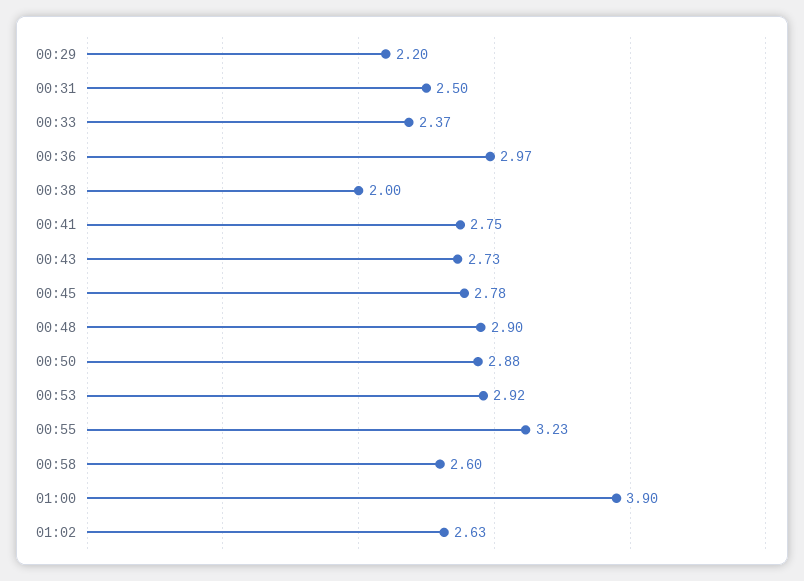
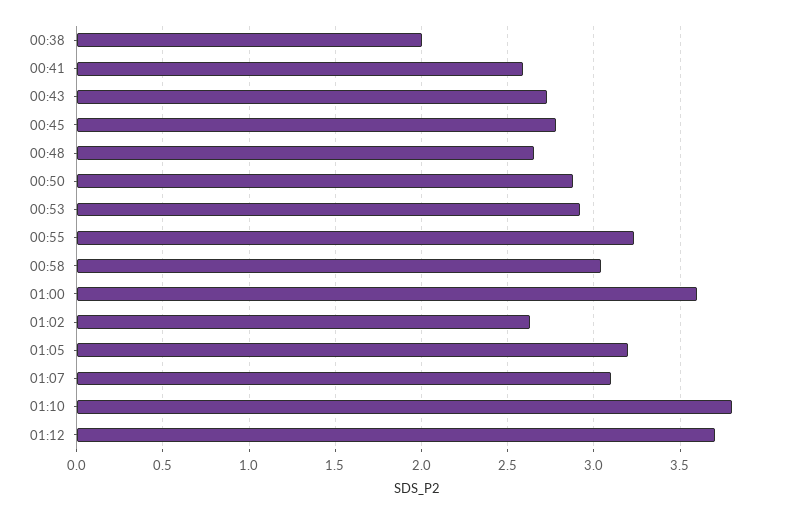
00:29: 2.2 -> none
00:31: 2.5 -> none
00:33: 2.37 -> none
00:36: 2.97 -> none
00:41: 2.75 -> 2.6
00:48: 2.9 -> 2.65
00:58: 2.6 -> 3.05
01:00: 3.9 -> 3.6
01:05: none -> 3.2
01:07: none -> 3.1
01:10: none -> 3.8
01:12: none -> 3.7

